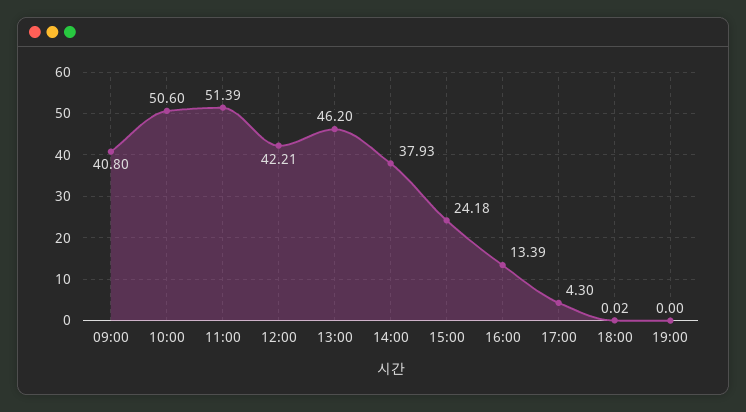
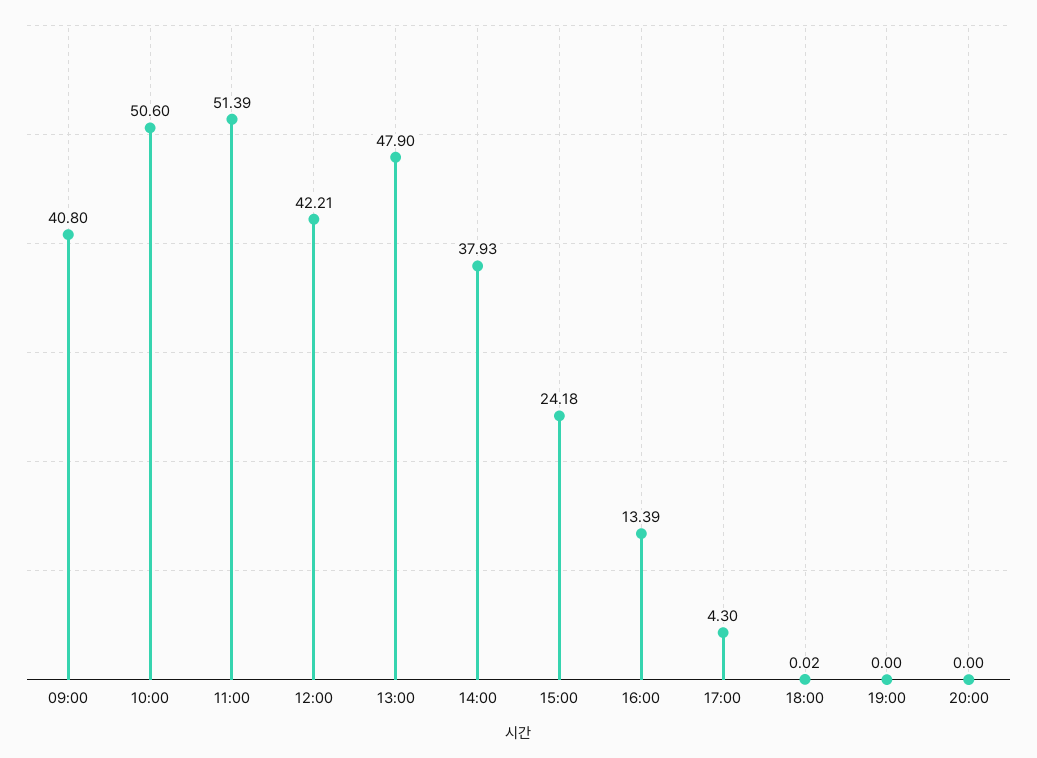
13:00: 46.2 -> 47.9
20:00: none -> 0

